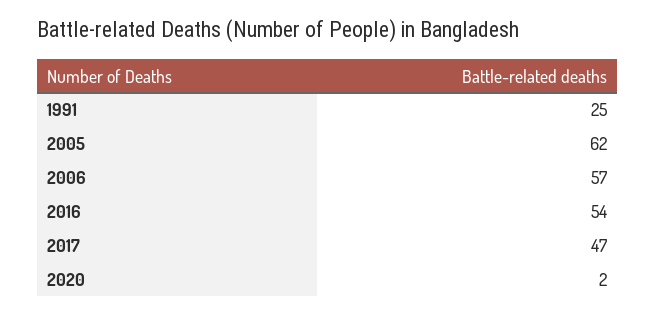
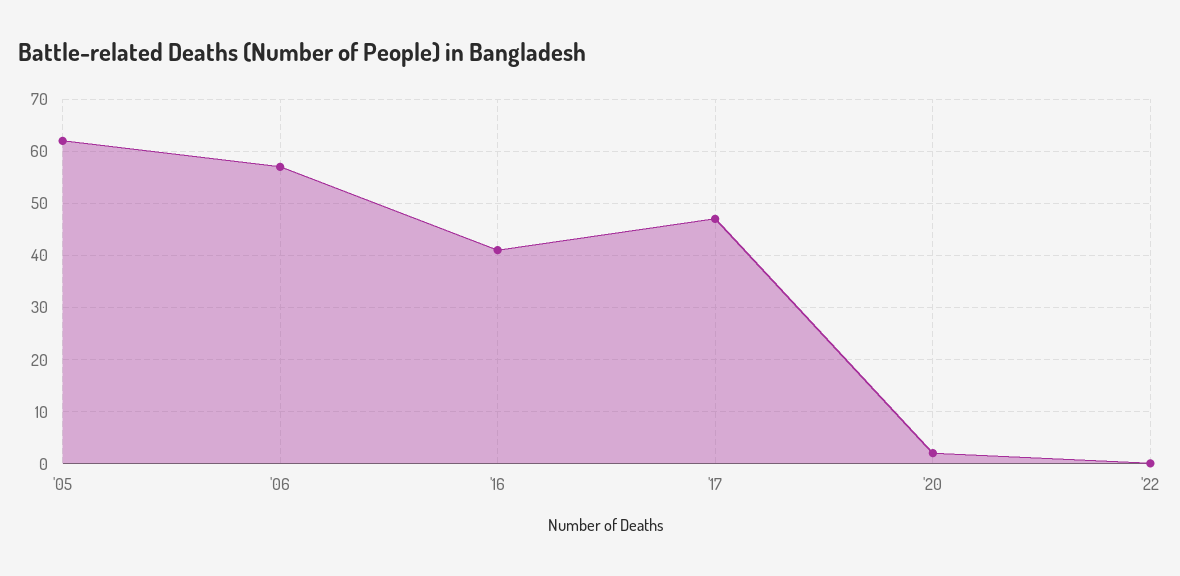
1991: 25 -> none
2016: 54 -> 40
'22: none -> 0

